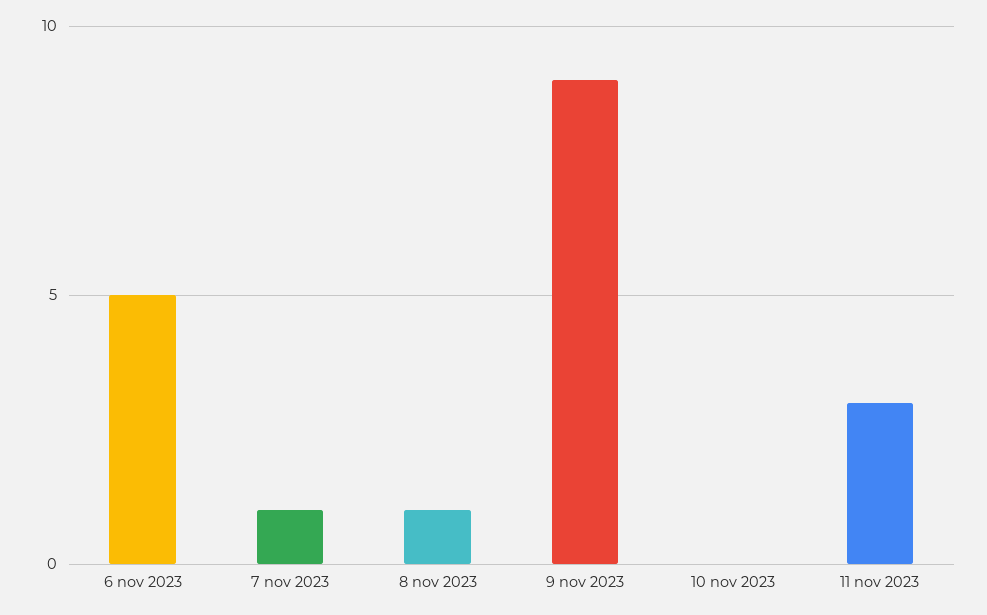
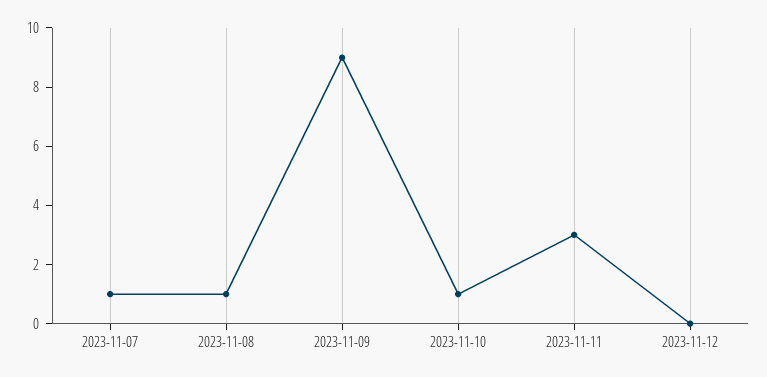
6 nov 2023: 5 -> none
10 nov 2023: 0 -> 1
2023-11-12: none -> 0

